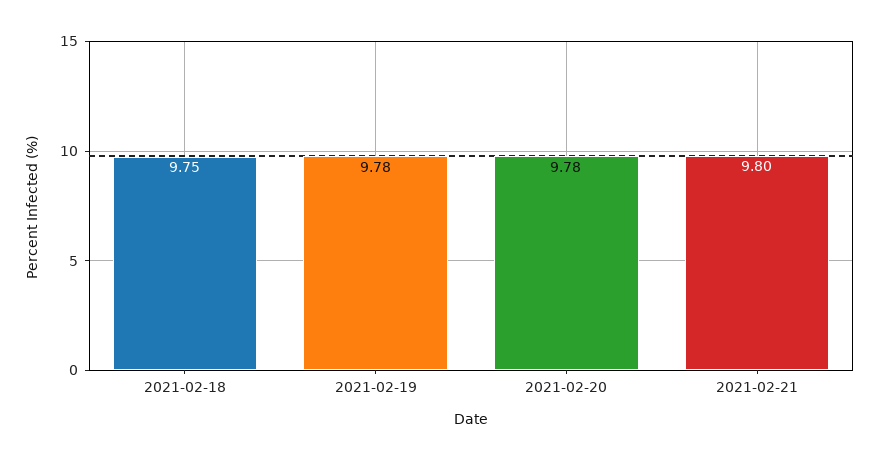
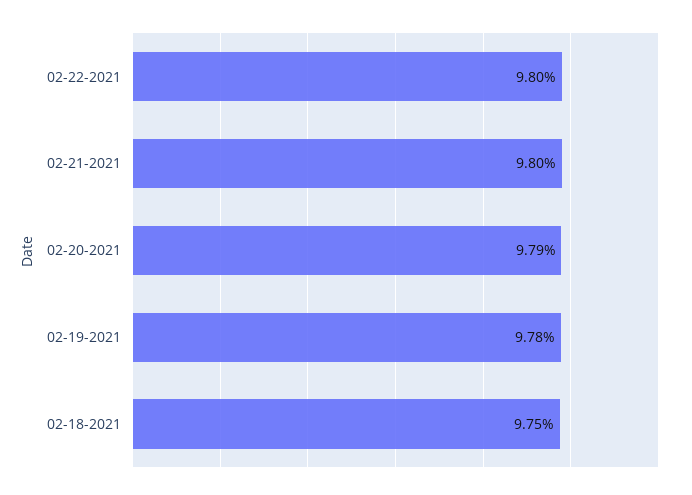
2021-02-20: 9.78 -> 9.79
02-22-2021: none -> 9.8

